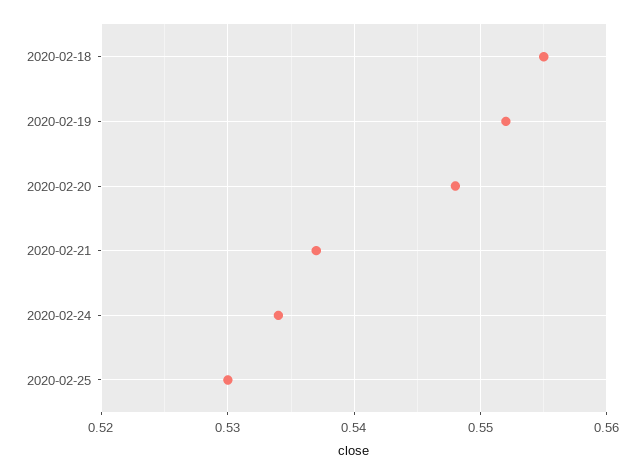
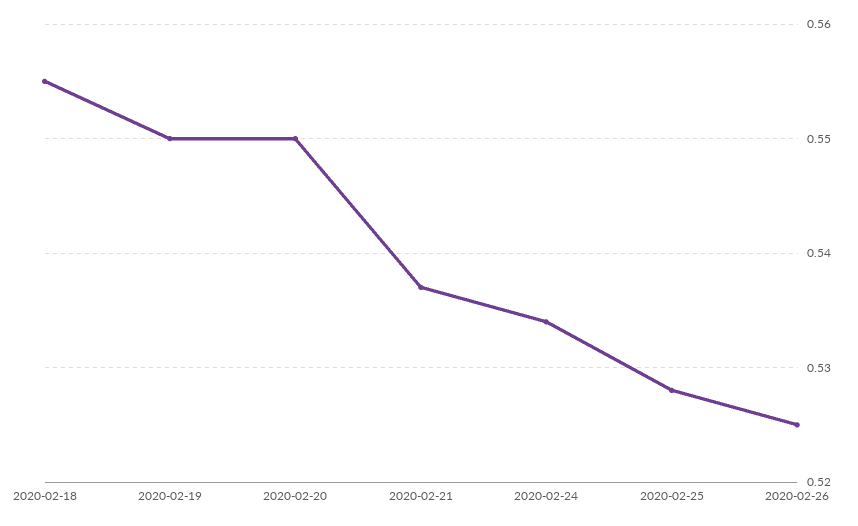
2020-02-19: 0.552 -> 0.55
2020-02-20: 0.548 -> 0.55
2020-02-25: 0.53 -> 0.528
2020-02-26: none -> 0.525

